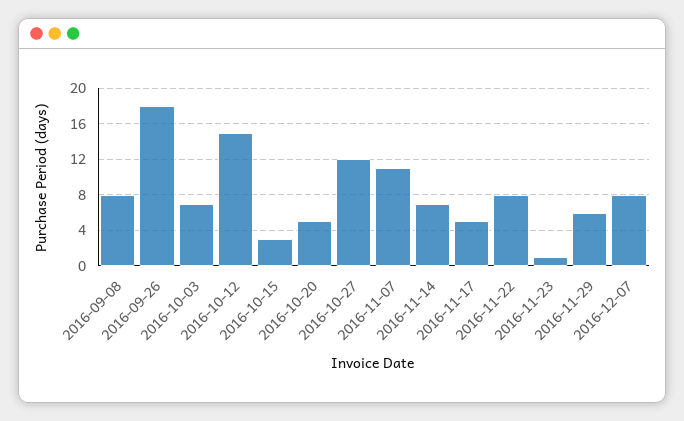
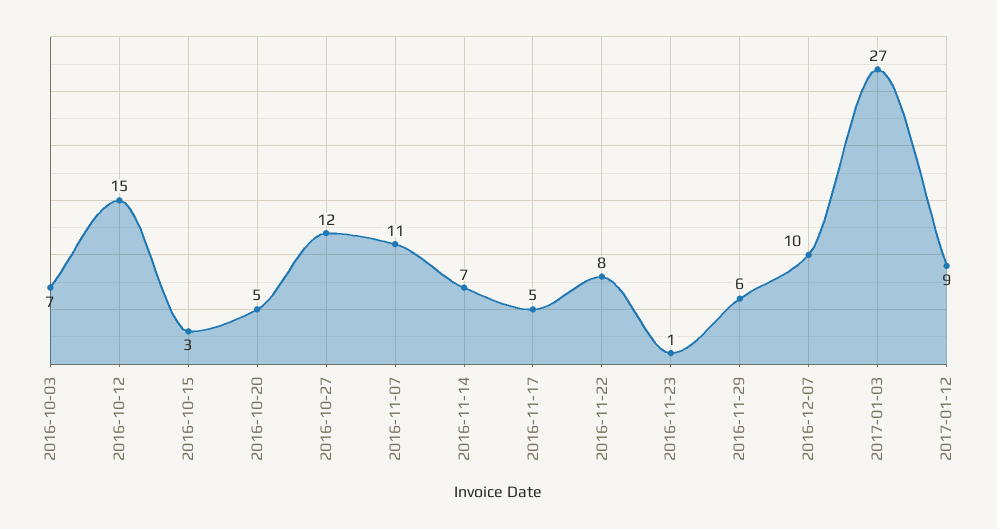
2016-09-08: 8 -> none
2016-09-26: 18 -> none
2016-12-07: 8 -> 10
2017-01-03: none -> 27
2017-01-12: none -> 9

